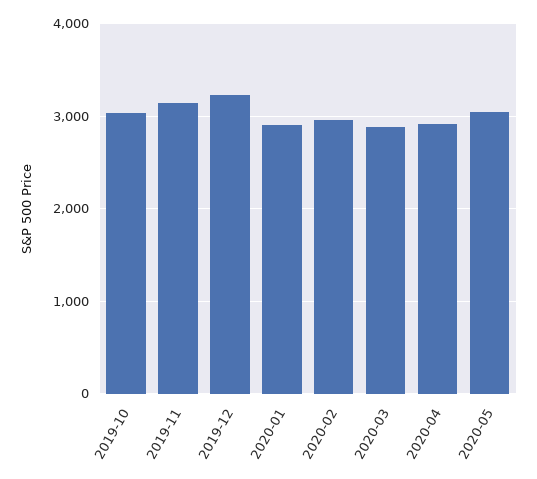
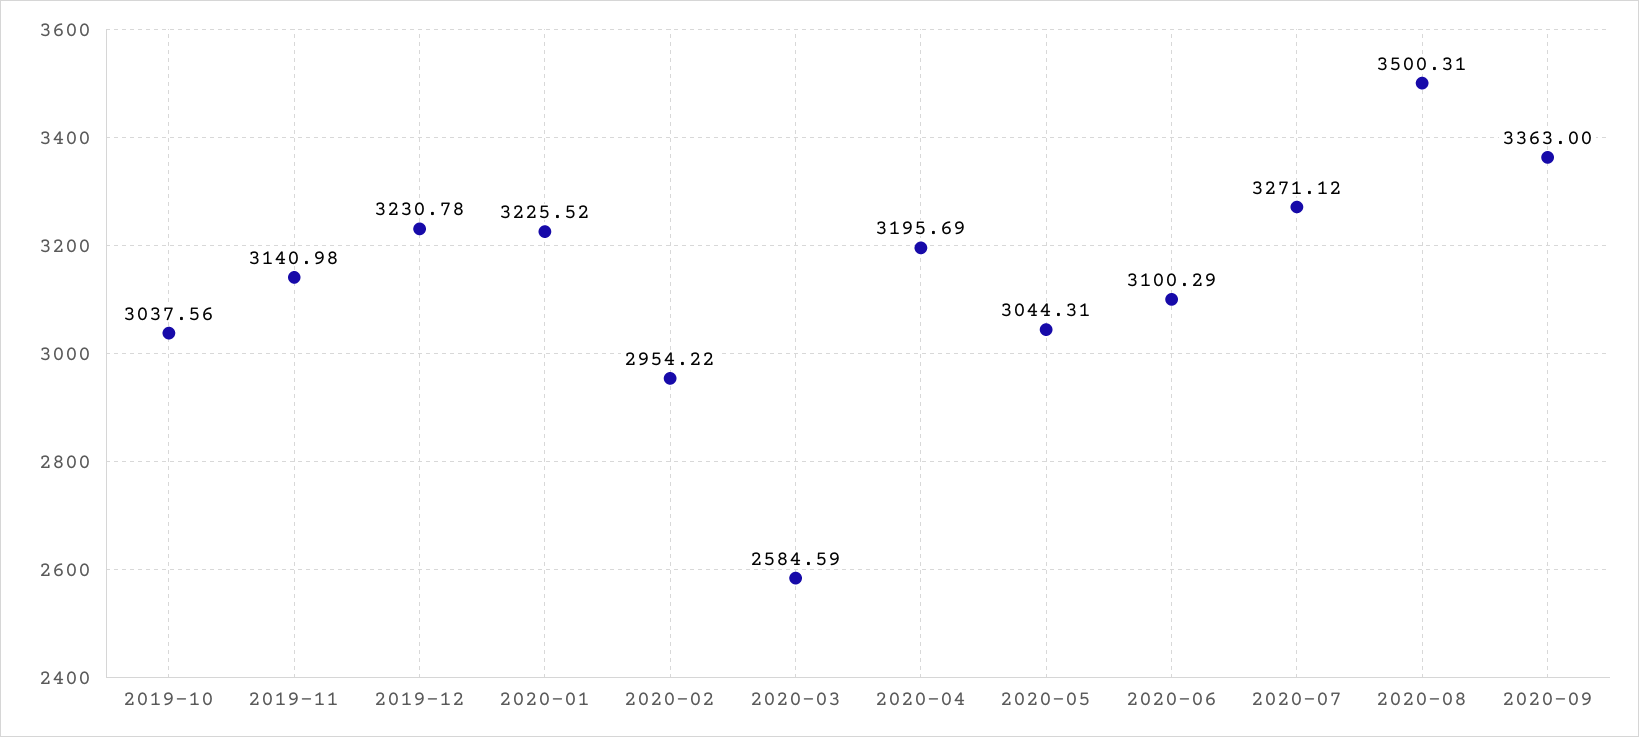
2020-01: 2900 -> 3225.52
2020-03: 2900 -> 2584.59
2020-04: 2900 -> 3195.69
2020-06: none -> 3100.29
2020-07: none -> 3271.12
2020-08: none -> 3500.31
2020-09: none -> 3363

